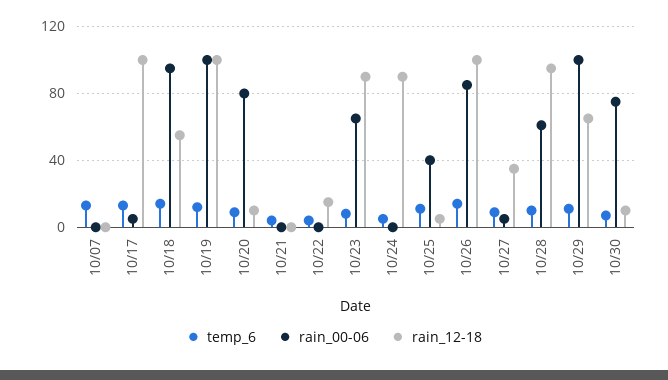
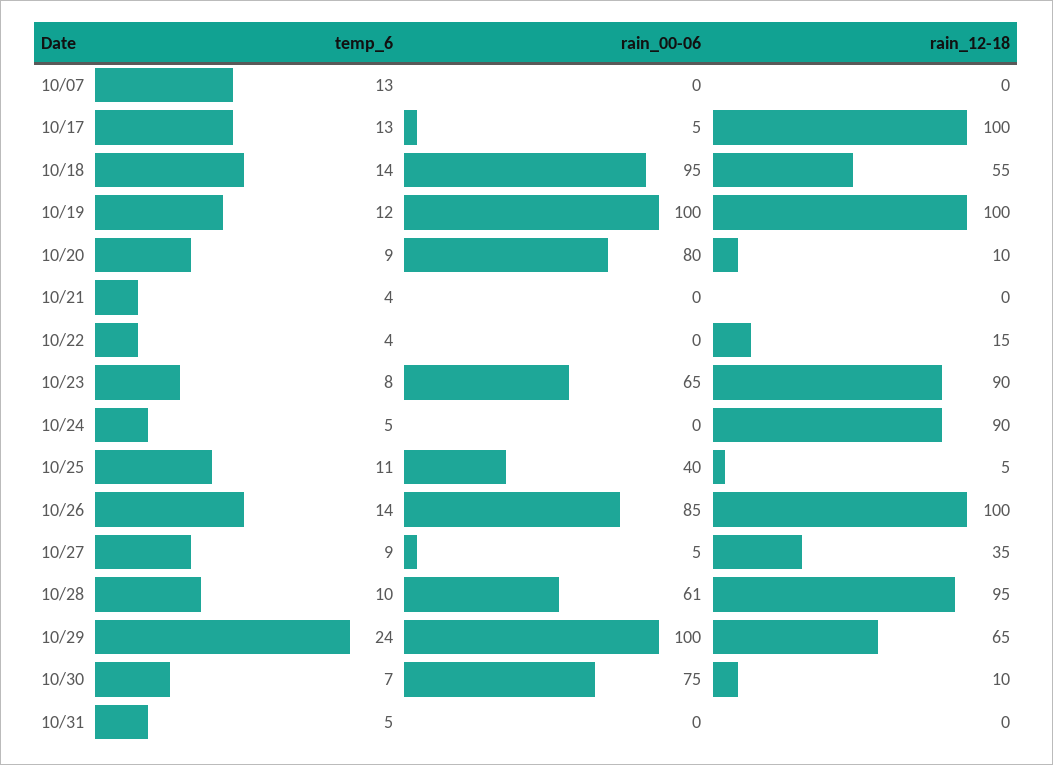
temp_6, 10/29: 10 -> 24
temp_6, 10/31: none -> 5
rain_00-06, 10/31: none -> 0
rain_12-18, 10/31: none -> 0

